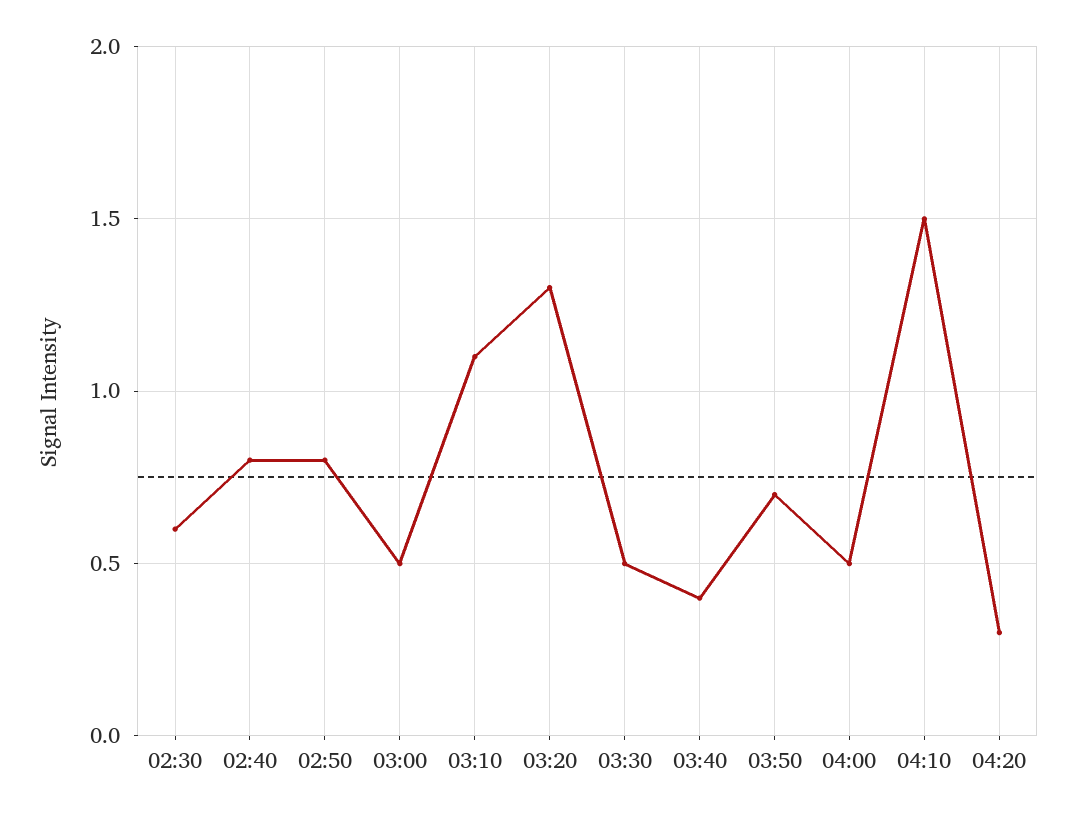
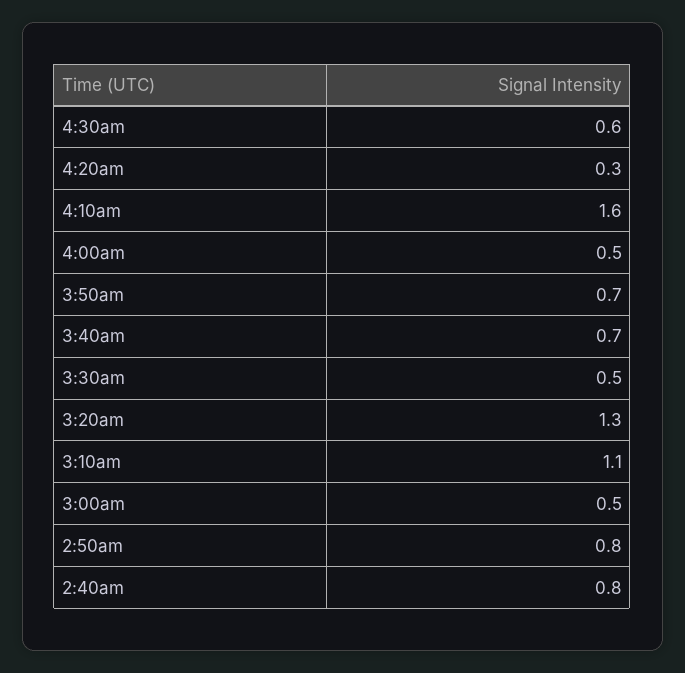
02:30: 0.6 -> none
03:40: 0.4 -> 0.7
04:10: 1.5 -> 1.6
4:30am: none -> 0.6

